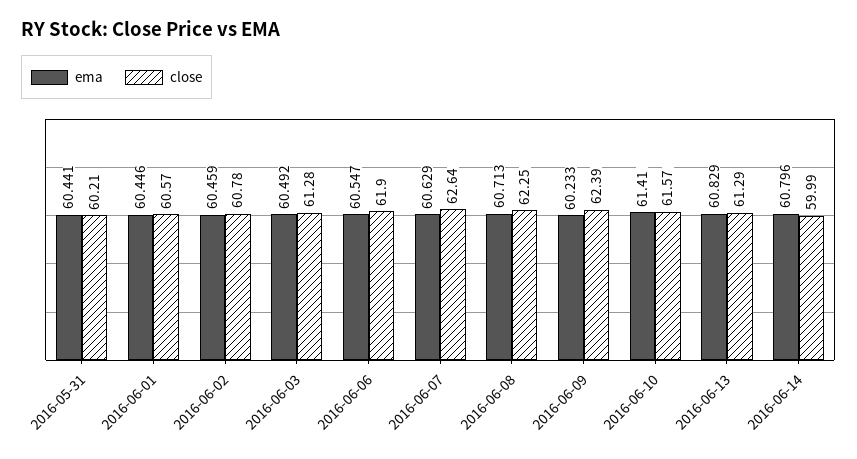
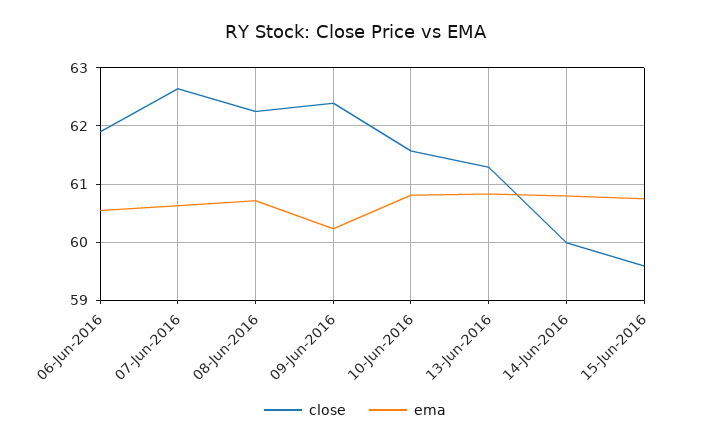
ema, 2016-05-31: 60.441 -> none
close, 2016-05-31: 60.21 -> none
ema, 2016-06-01: 60.446 -> none
close, 2016-06-01: 60.57 -> none
ema, 2016-06-02: 60.459 -> none
close, 2016-06-02: 60.78 -> none
ema, 2016-06-03: 60.492 -> none
close, 2016-06-03: 61.28 -> none
ema, 2016-06-10: 61.41 -> 60.8
close, 15-Jun-2016: none -> 59.6
ema, 15-Jun-2016: none -> 60.8

